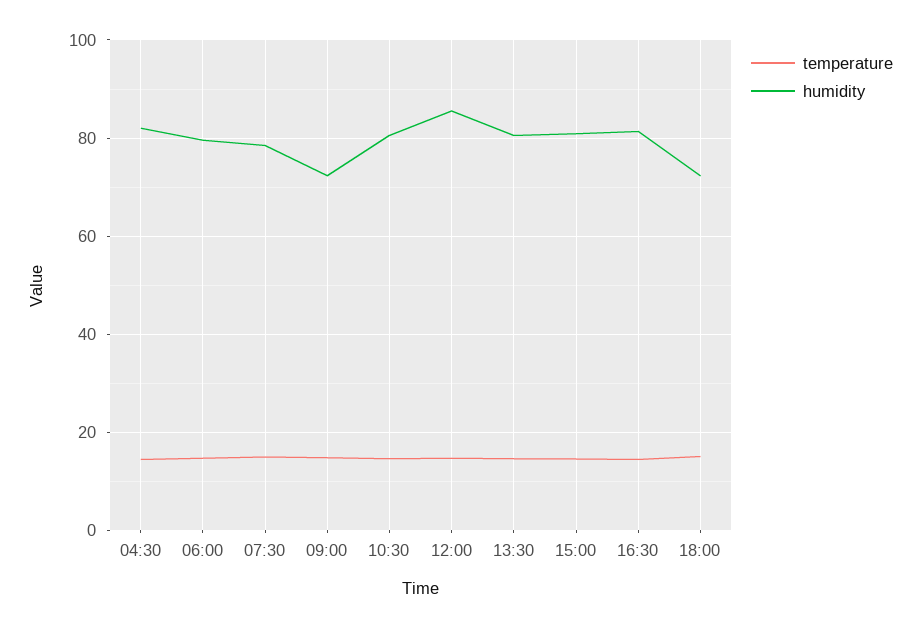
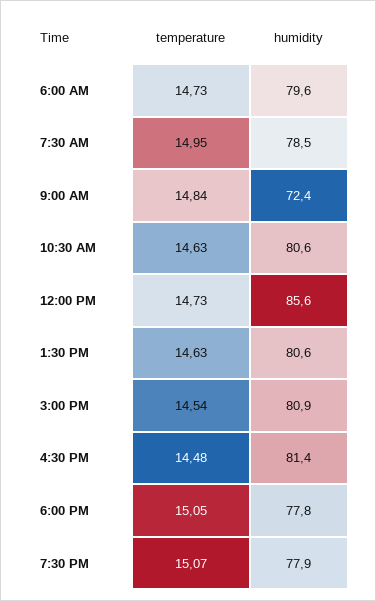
temperature, 04:30: 14 -> none
humidity, 04:30: 82 -> none
humidity, 18:00: 72 -> 77.8
temperature, 7:30 PM: none -> 15.07
humidity, 7:30 PM: none -> 77.9

